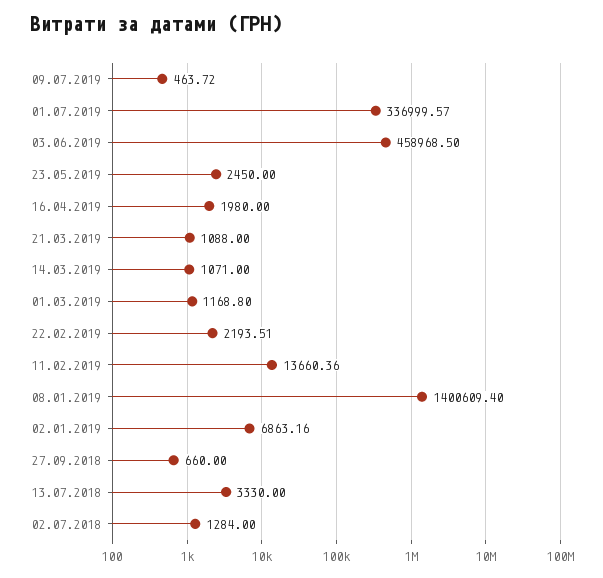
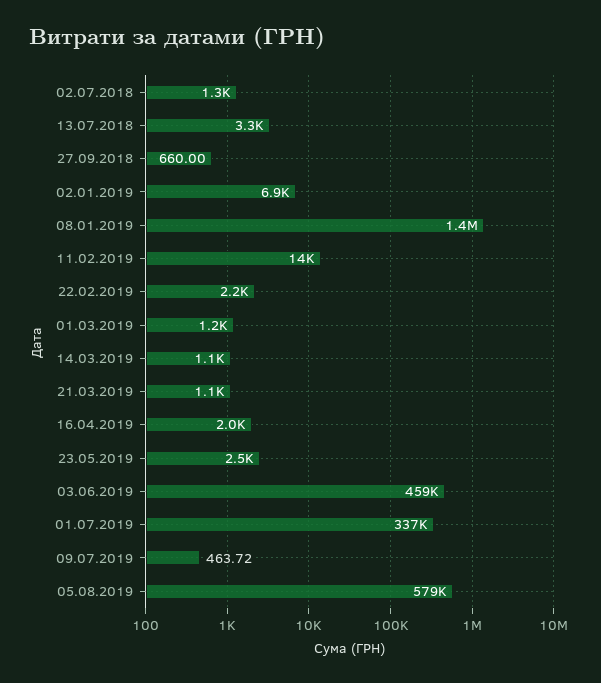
05.08.2019: none -> 579000

